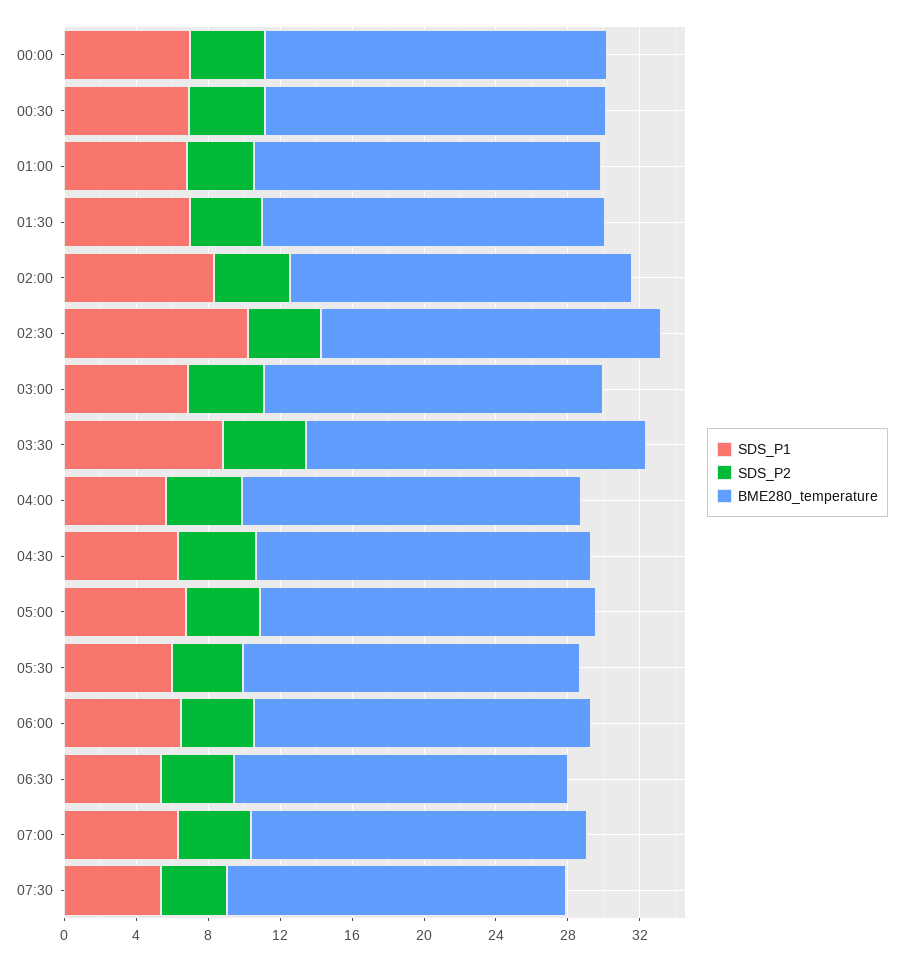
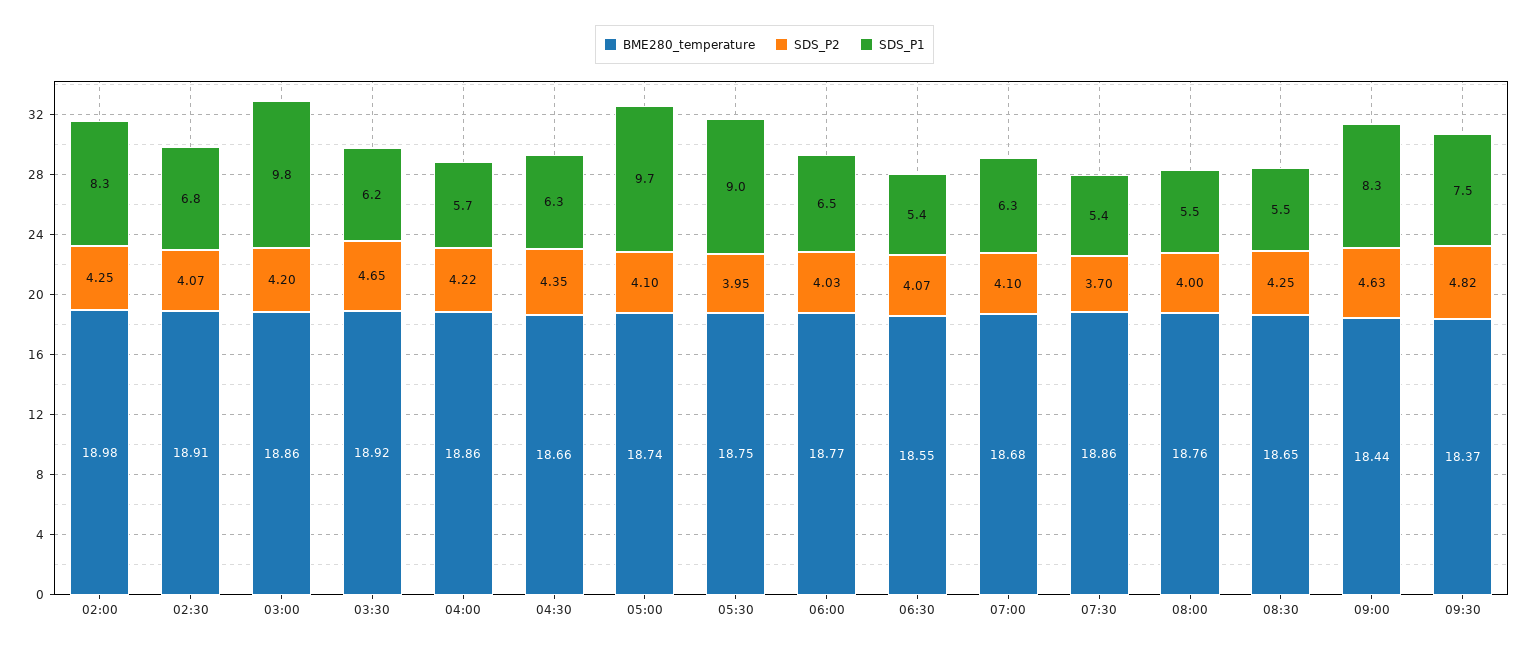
SDS_P1, 00:00: 7 -> none
SDS_P2, 00:00: 4 -> none
BME280_temperature, 00:00: 19 -> none
SDS_P1, 00:30: 7 -> none
SDS_P2, 00:30: 4 -> none
BME280_temperature, 00:30: 19 -> none
SDS_P1, 01:00: 7 -> none
SDS_P2, 01:00: 4 -> none
BME280_temperature, 01:00: 19 -> none
SDS_P1, 01:30: 7 -> none
SDS_P2, 01:30: 4 -> none
BME280_temperature, 01:30: 19 -> none
SDS_P1, 02:30: 10 -> 6.8
SDS_P1, 03:00: 7 -> 9.8
SDS_P1, 03:30: 9 -> 6.2
SDS_P1, 05:00: 7 -> 9.7
SDS_P1, 05:30: 6 -> 9
BME280_temperature, 08:00: none -> 18.76
SDS_P2, 08:00: none -> 4
SDS_P1, 08:00: none -> 5.5
BME280_temperature, 08:30: none -> 18.65
SDS_P2, 08:30: none -> 4.25
SDS_P1, 08:30: none -> 5.5
BME280_temperature, 09:00: none -> 18.44
SDS_P2, 09:00: none -> 4.63
SDS_P1, 09:00: none -> 8.3
BME280_temperature, 09:30: none -> 18.37
SDS_P2, 09:30: none -> 4.82
SDS_P1, 09:30: none -> 7.5

